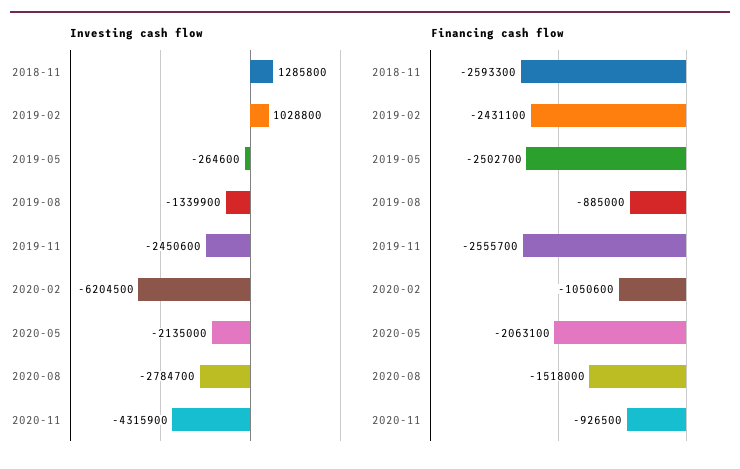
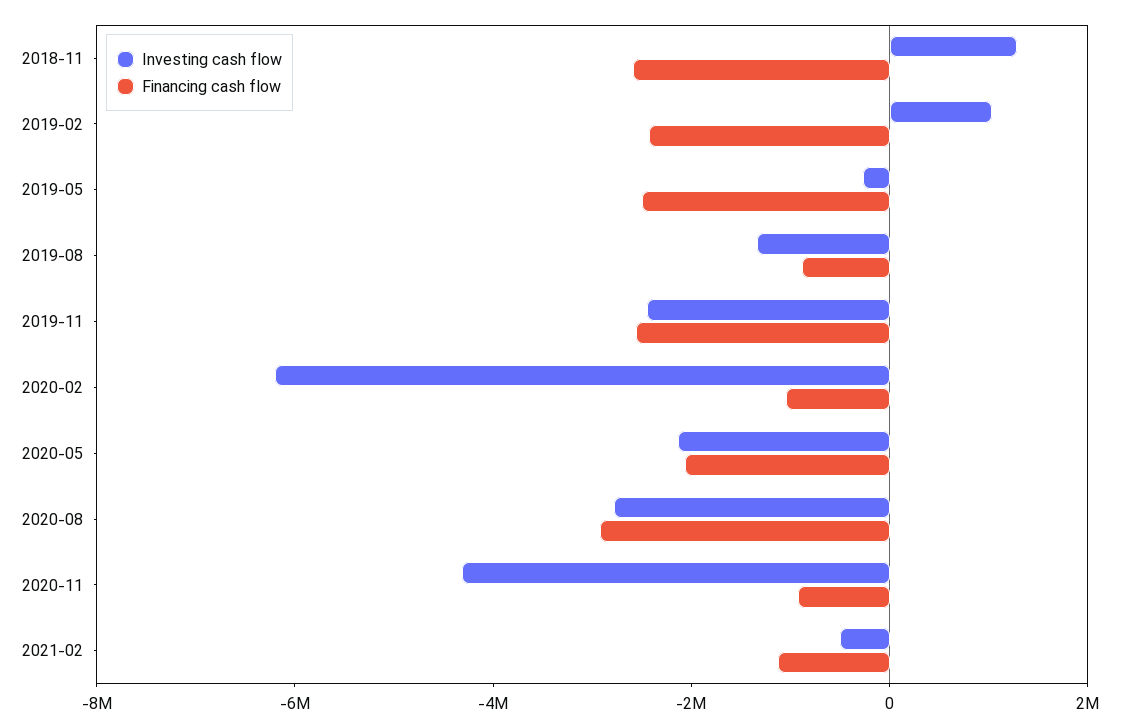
Financing cash flow, 2020-08: -1518000 -> -3000000
Investing cash flow, 2021-02: none -> -500000
Financing cash flow, 2021-02: none -> -1000000

